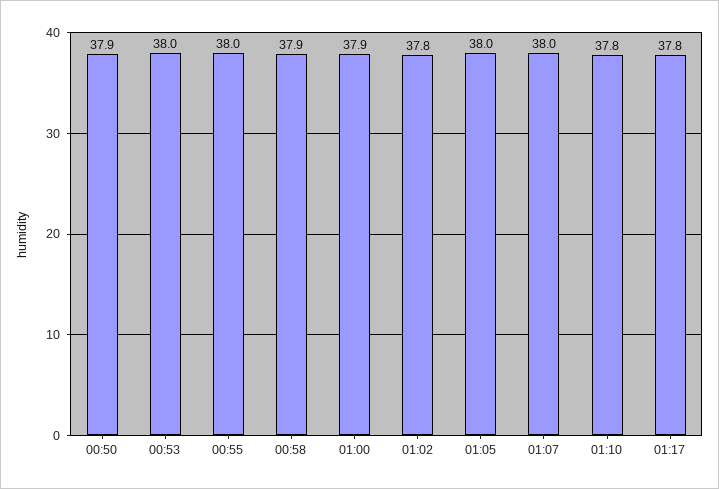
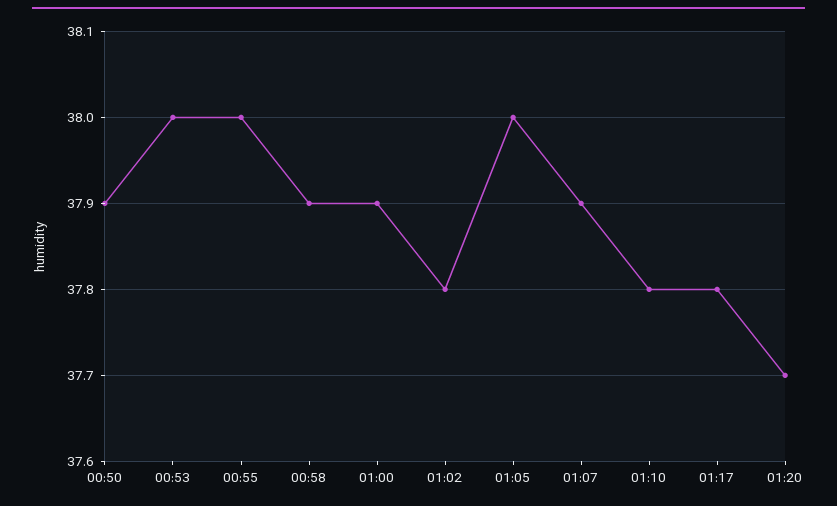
01:07: 38 -> 37.9
01:20: none -> 37.7

